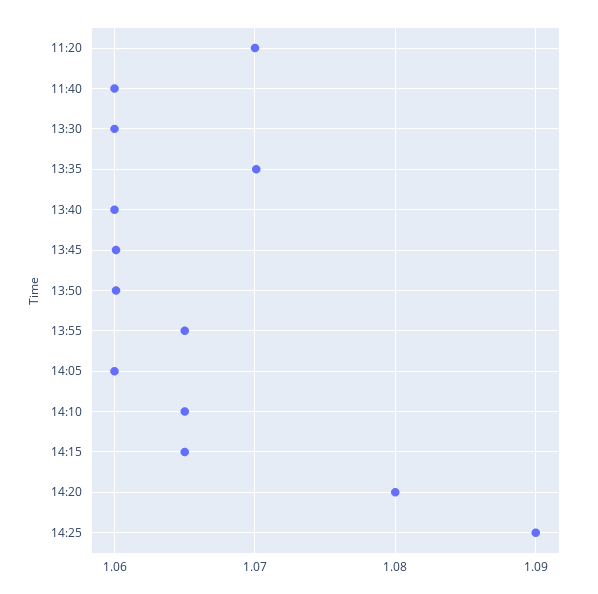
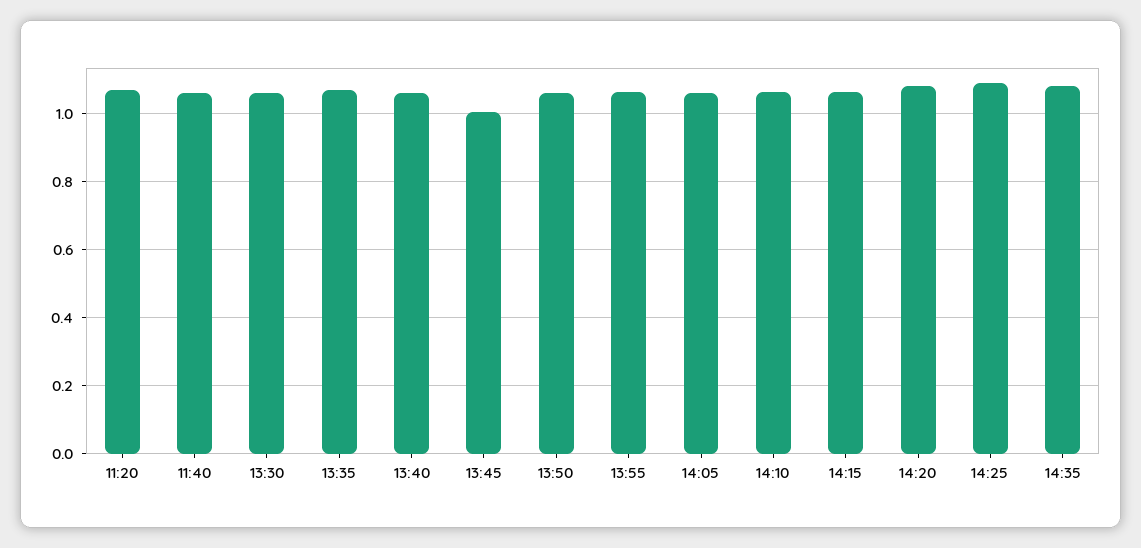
13:45: 1.06 -> 1
14:35: none -> 1.08

